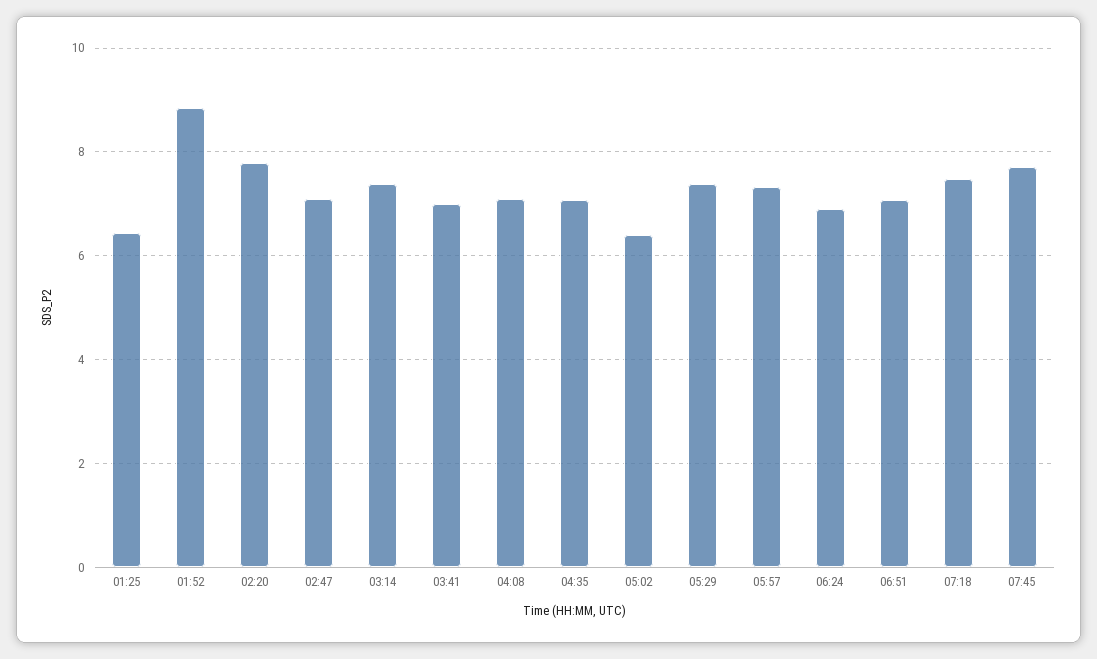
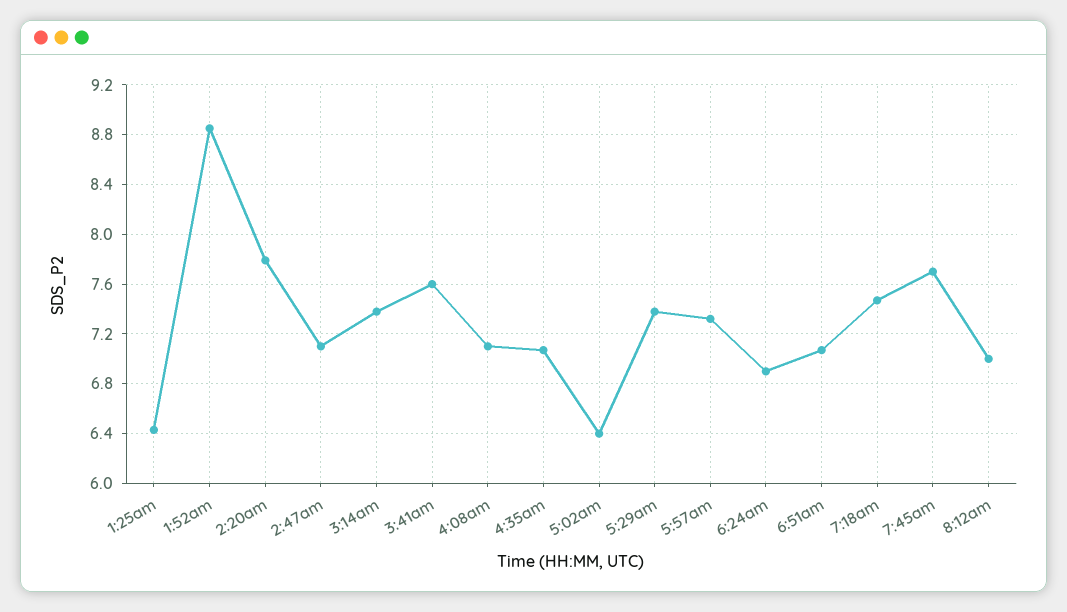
03:41: 7 -> 7.6
8:12am: none -> 7

